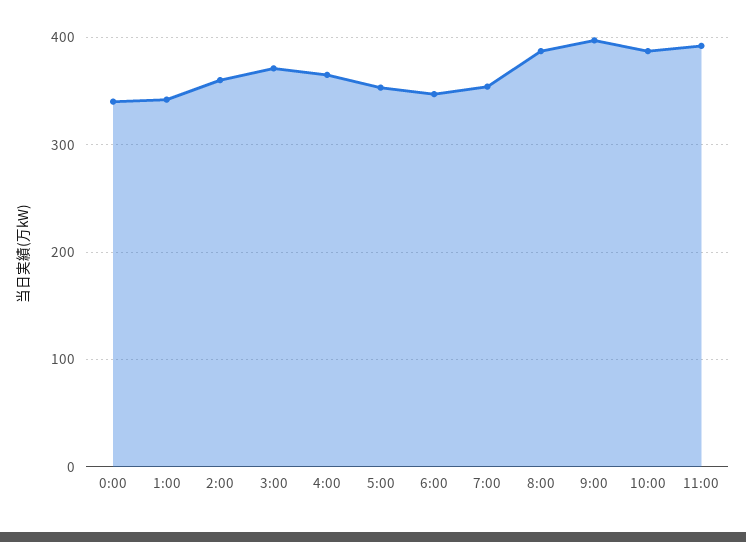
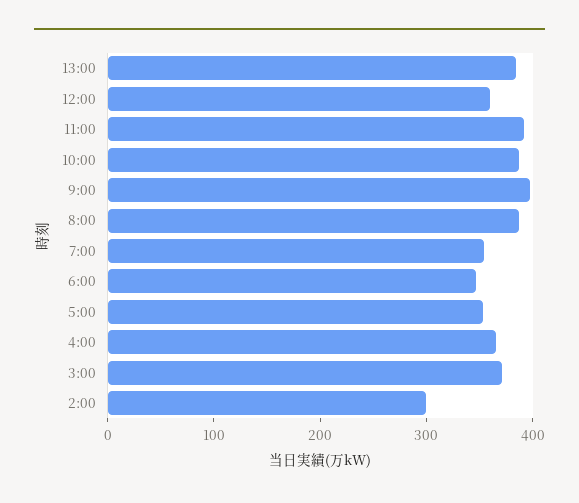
0:00: 340 -> none
1:00: 340 -> none
2:00: 360 -> 300
13:00: none -> 380
12:00: none -> 360

